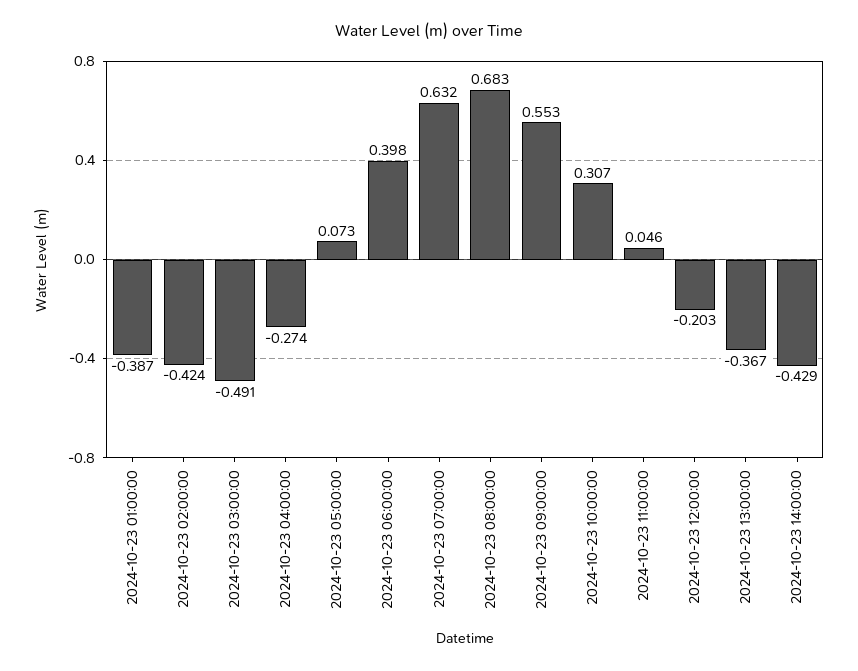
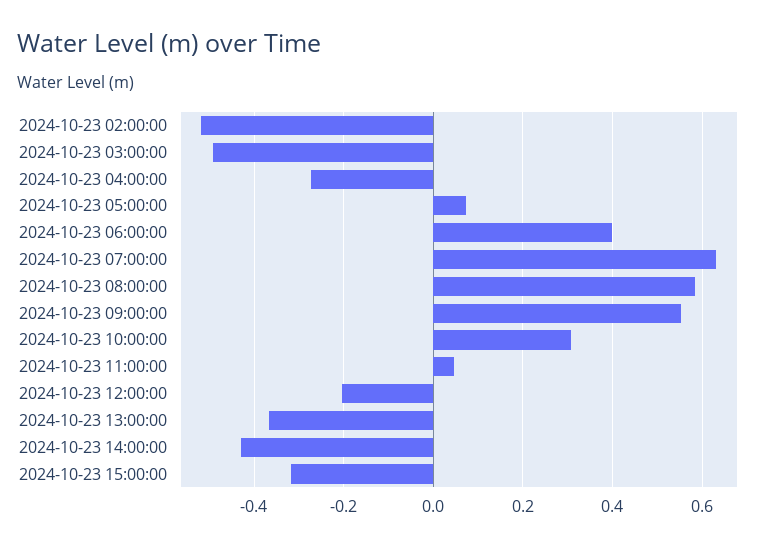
2024-10-23 01:00:00: -0.387 -> none
2024-10-23 02:00:00: -0.424 -> -0.52
2024-10-23 08:00:00: 0.683 -> 0.58
2024-10-23 15:00:00: none -> -0.32

